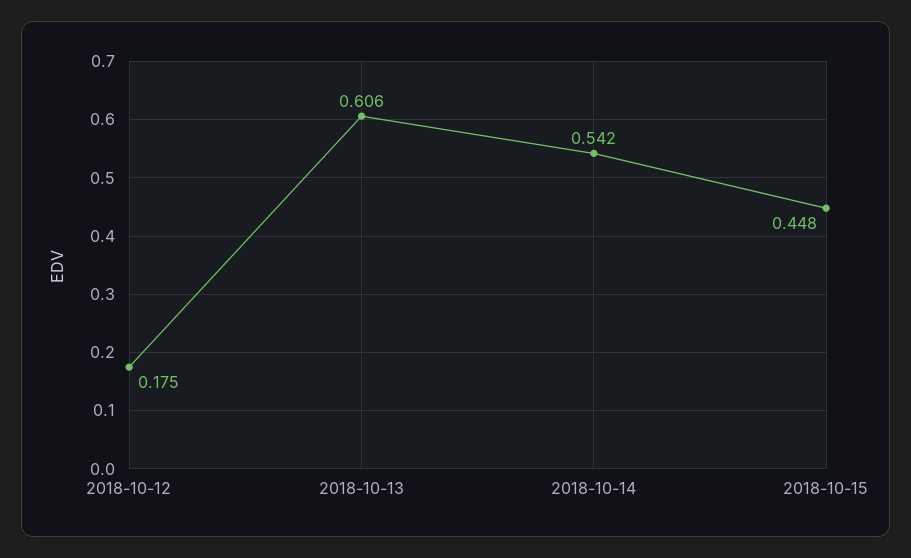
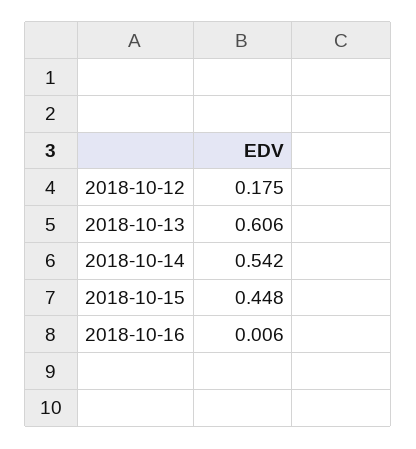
2018-10-16: none -> 0.006

